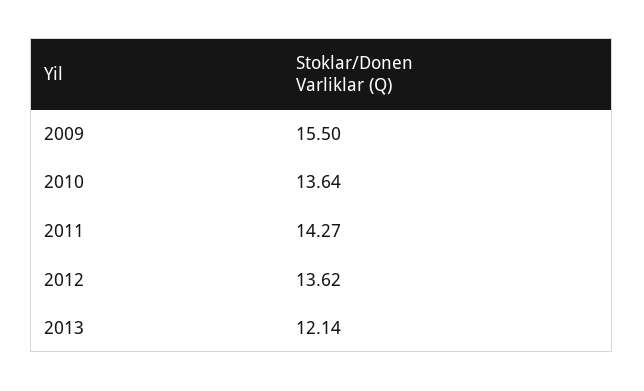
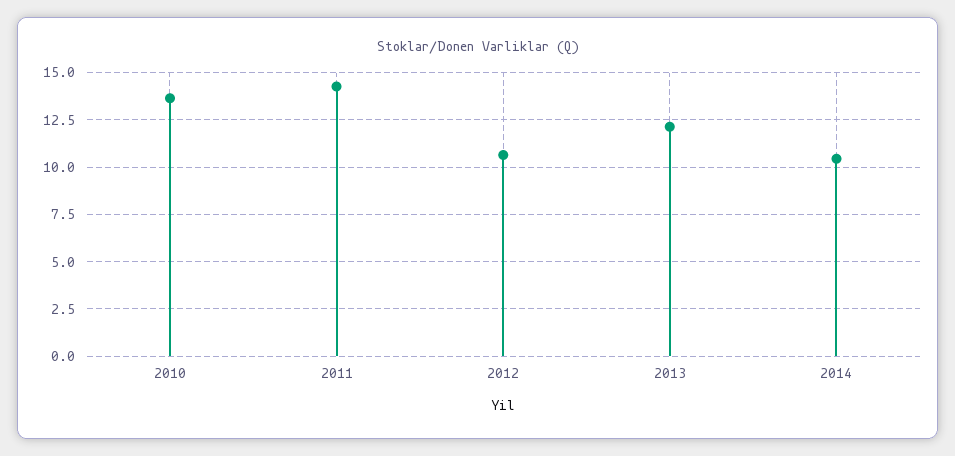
2009: 15.5 -> none
2012: 13.62 -> 10.5
2014: none -> 10.5

